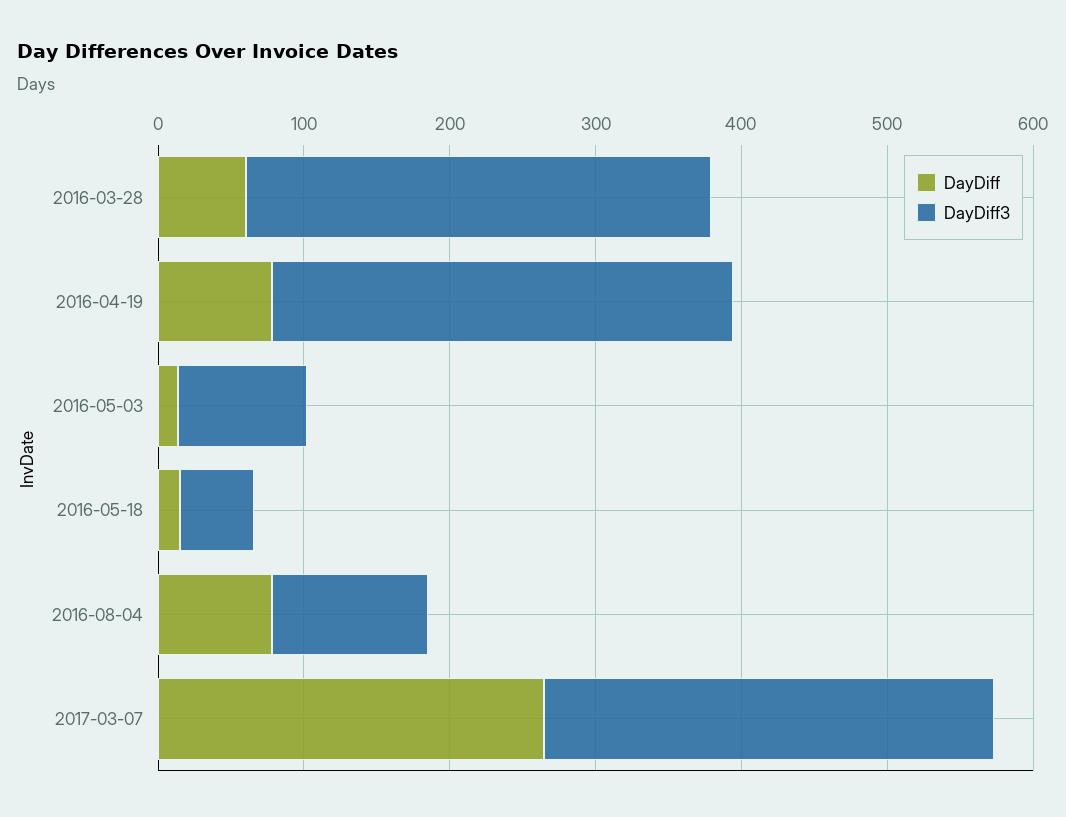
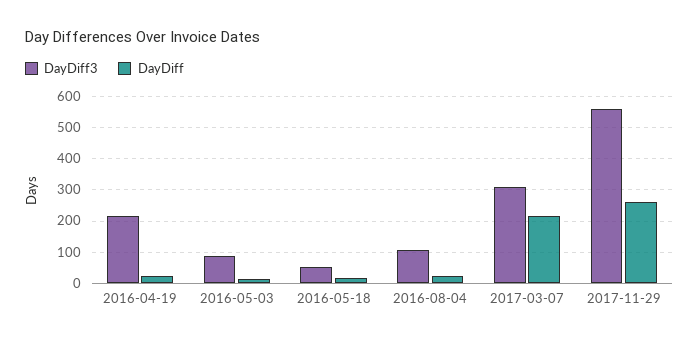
DayDiff, 2016-03-28: 60 -> none
DayDiff3, 2016-03-28: 320 -> none
DayDiff, 2016-04-19: 80 -> 20
DayDiff3, 2016-04-19: 320 -> 220
DayDiff, 2016-08-04: 80 -> 20
DayDiff, 2017-03-07: 260 -> 220
DayDiff3, 2017-11-29: none -> 560
DayDiff, 2017-11-29: none -> 260

